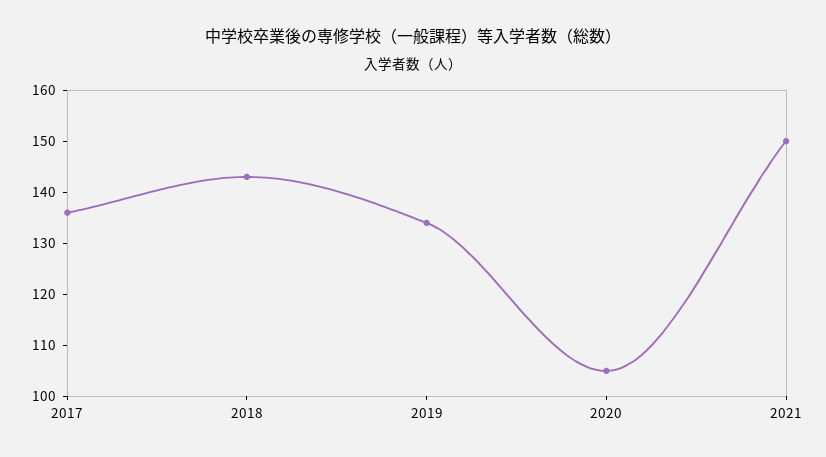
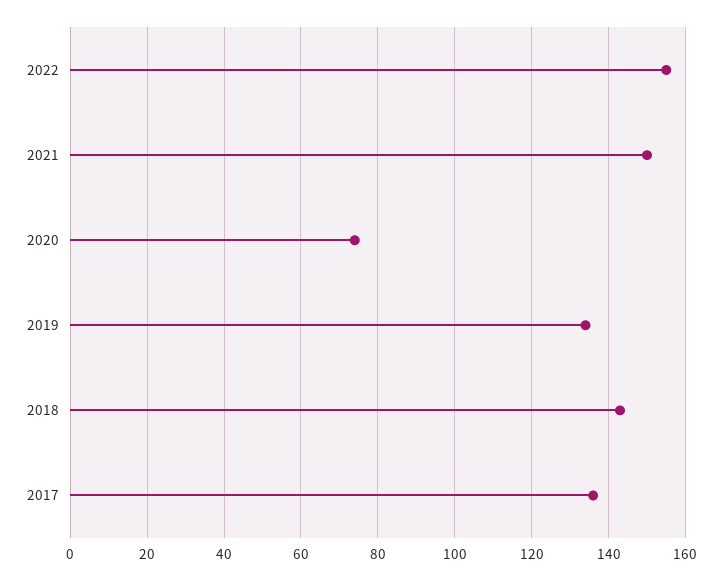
2020: 105 -> 75
2022: none -> 155

